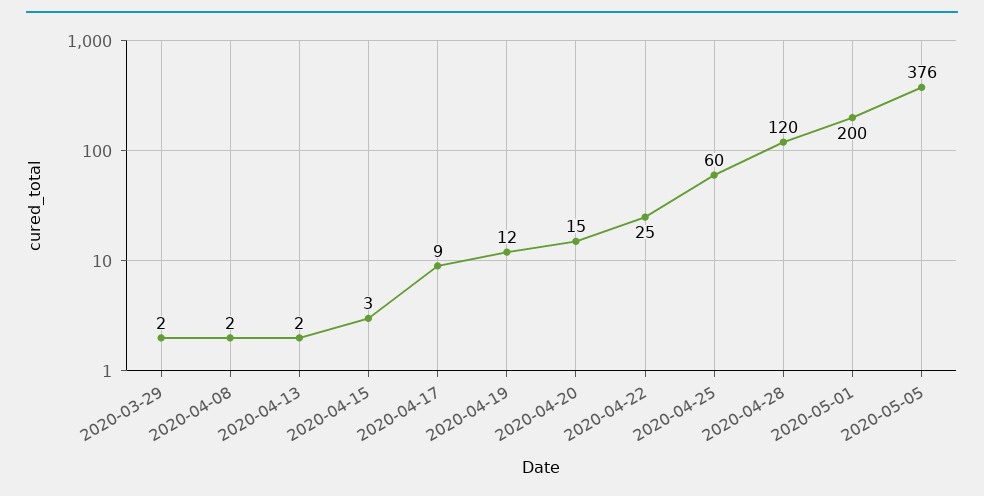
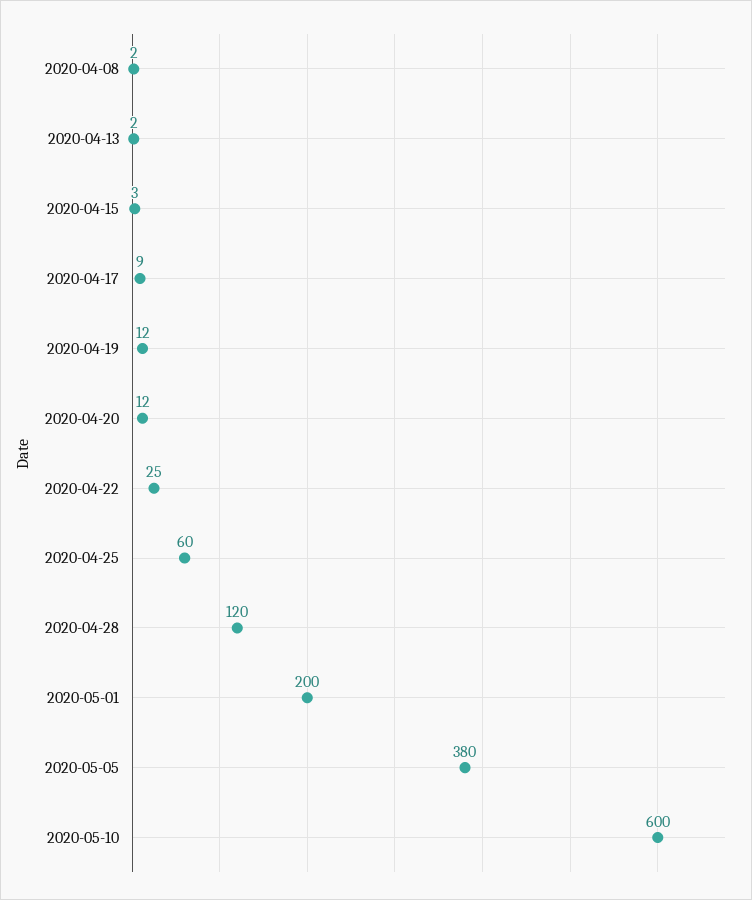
2020-03-29: 2 -> none
2020-04-20: 15 -> 12
2020-05-05: 376 -> 380
2020-05-10: none -> 600

